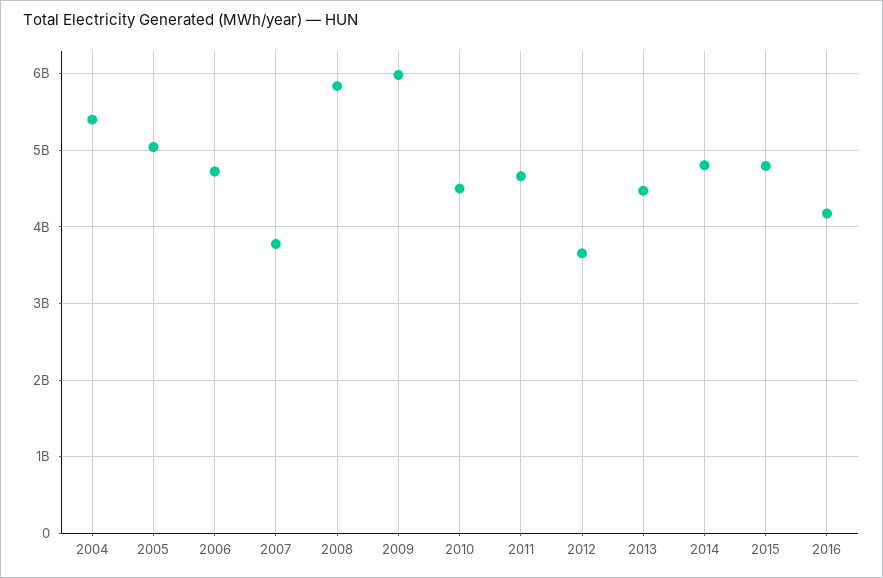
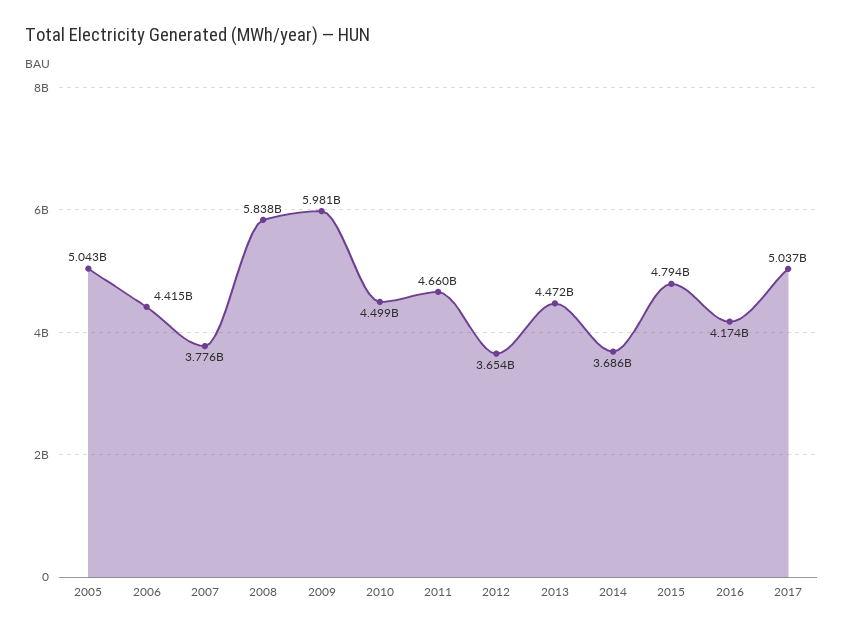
2004: 5400000000 -> none
2006: 4700000000 -> 4415000000
2014: 4800000000 -> 3686000000
2017: none -> 5037000000

